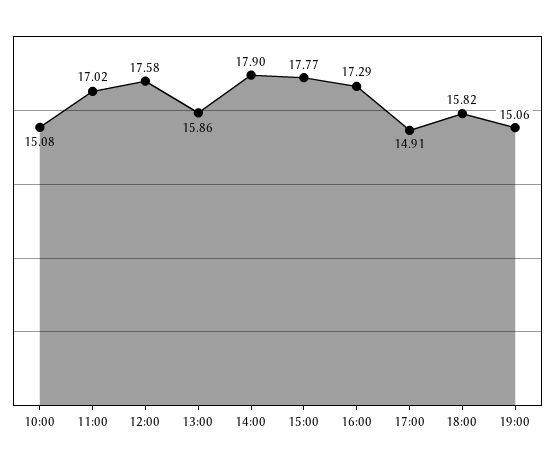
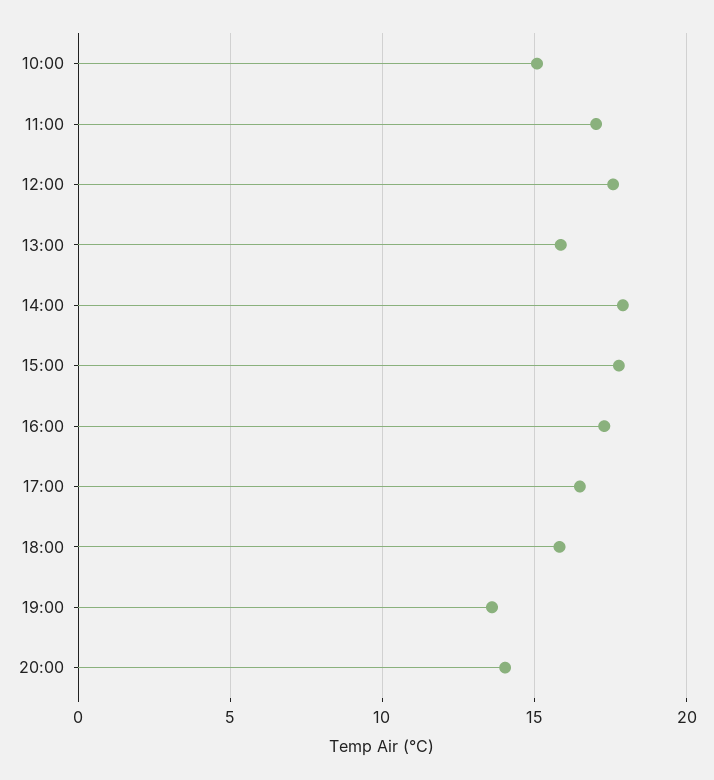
17:00: 14.91 -> 16.5
19:00: 15.06 -> 13.5
20:00: none -> 14

